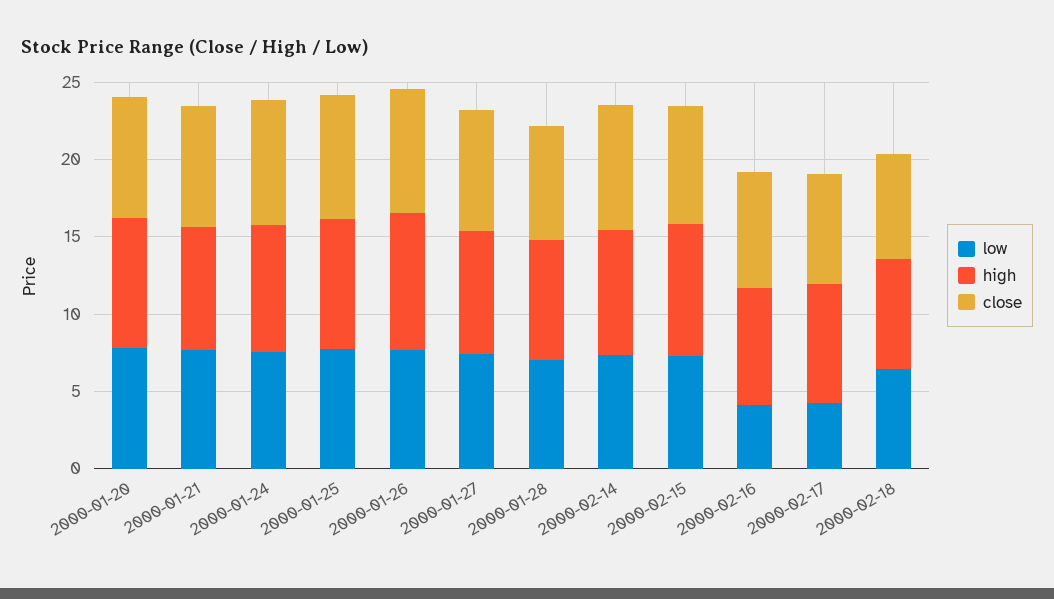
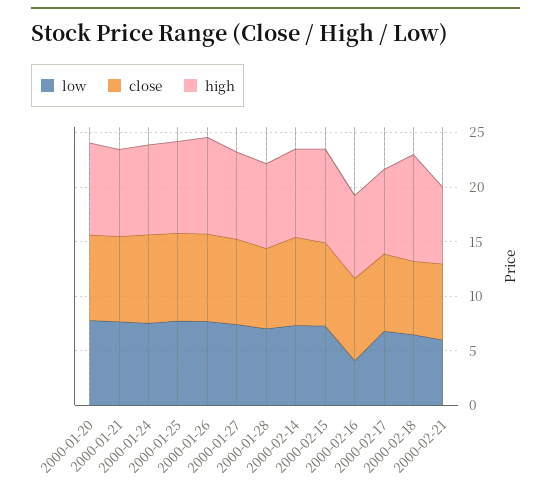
low, 2000-02-17: 4 -> 7
high, 2000-02-18: 7 -> 10
low, 2000-02-21: none -> 6
close, 2000-02-21: none -> 7
high, 2000-02-21: none -> 7

